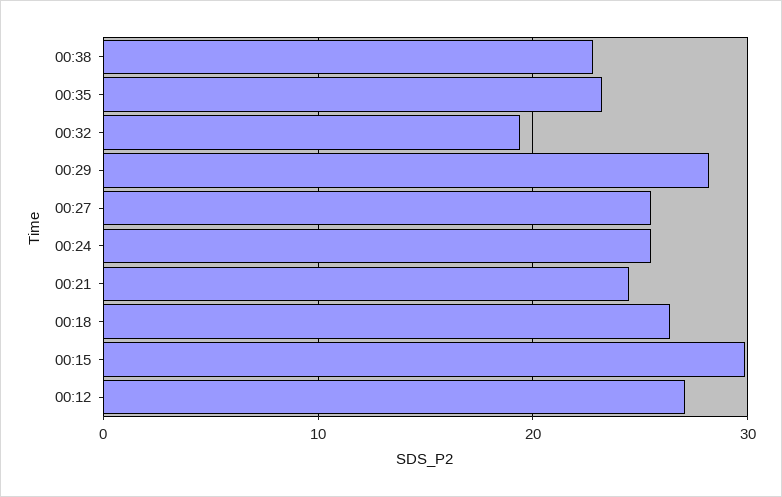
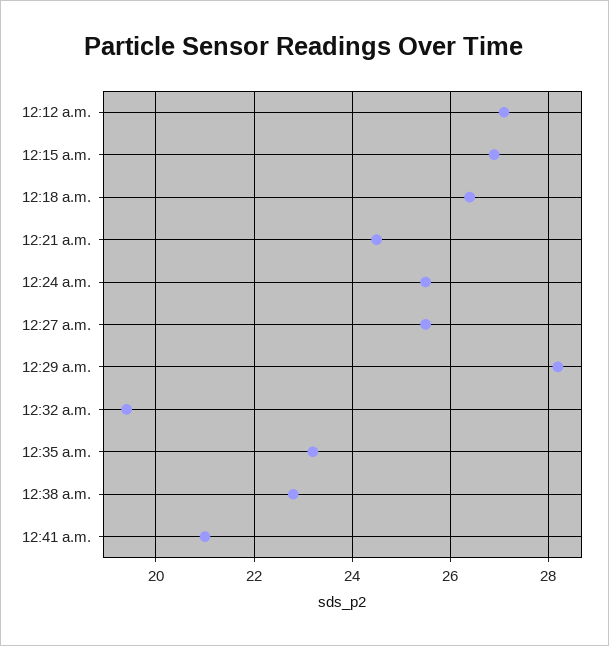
00:15: 30 -> 27
12:41 a.m.: none -> 21

